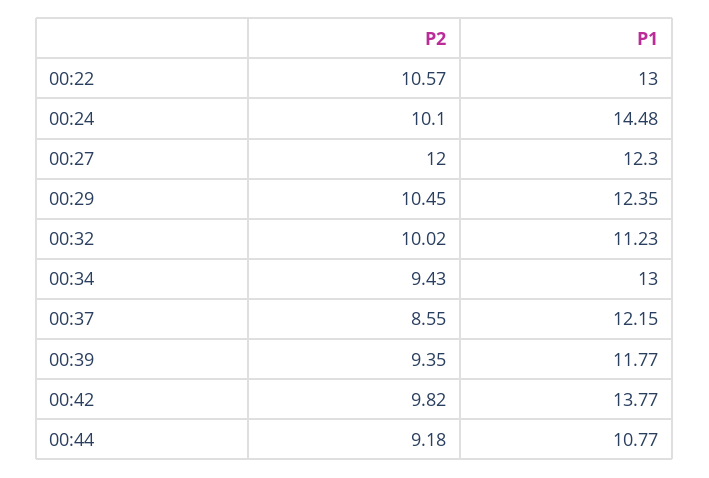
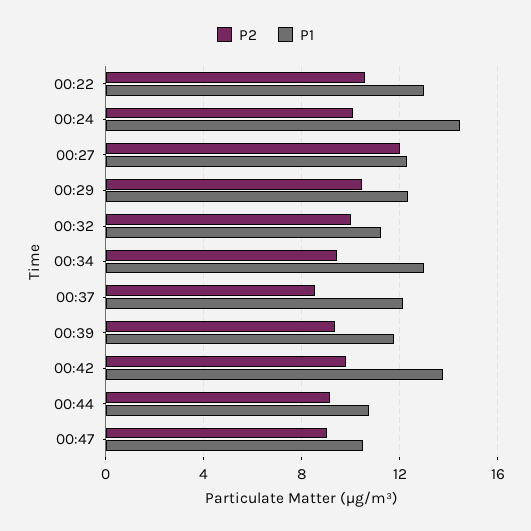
P2, 00:47: none -> 9
P1, 00:47: none -> 10.5

